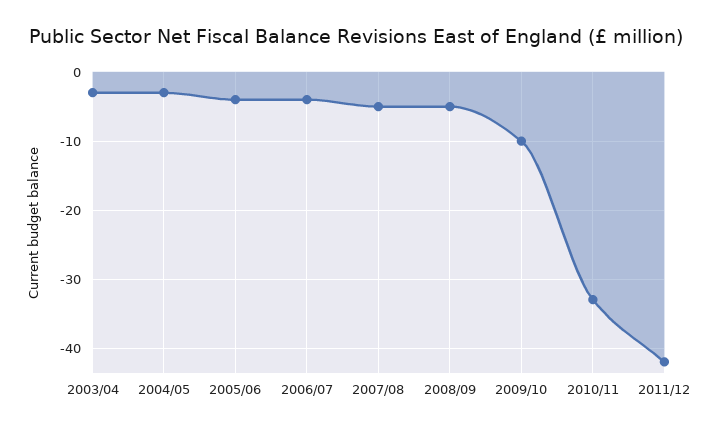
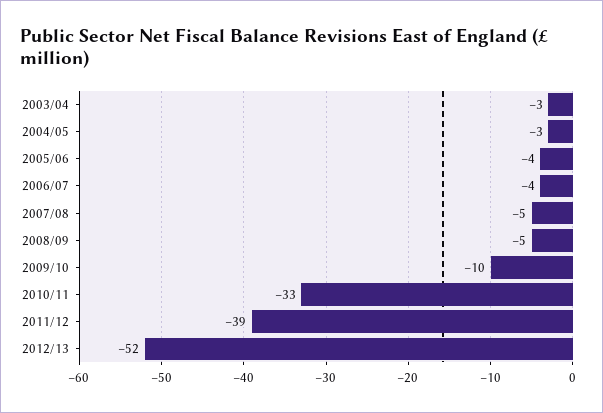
2011/12: -42 -> -39
2012/13: none -> -52

